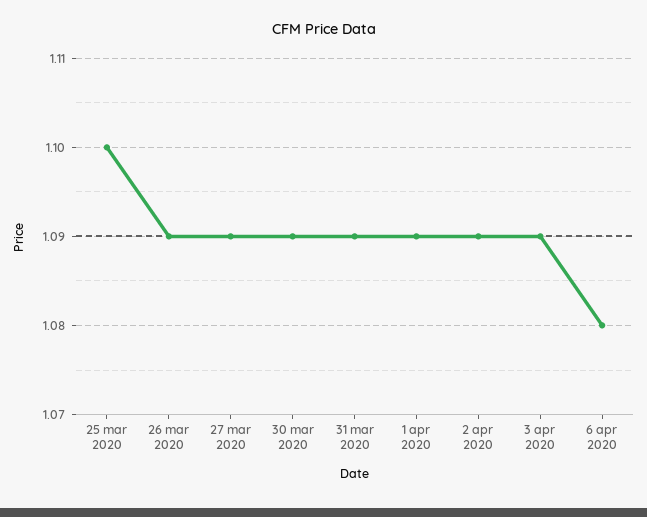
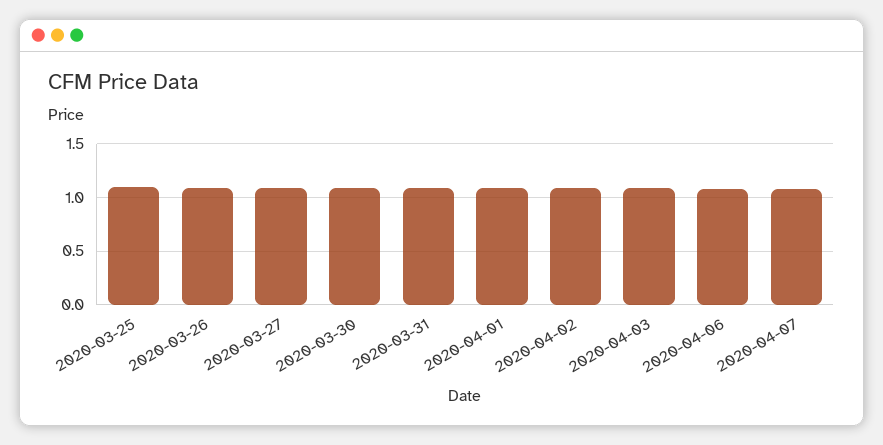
2020-04-07: none -> 1.1

